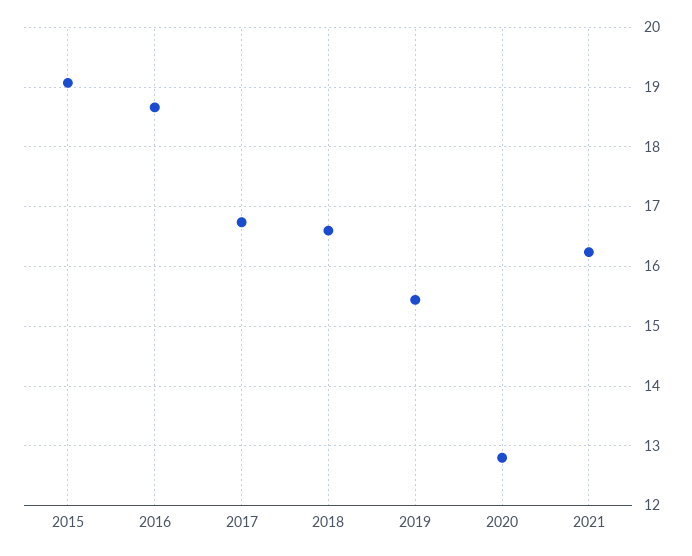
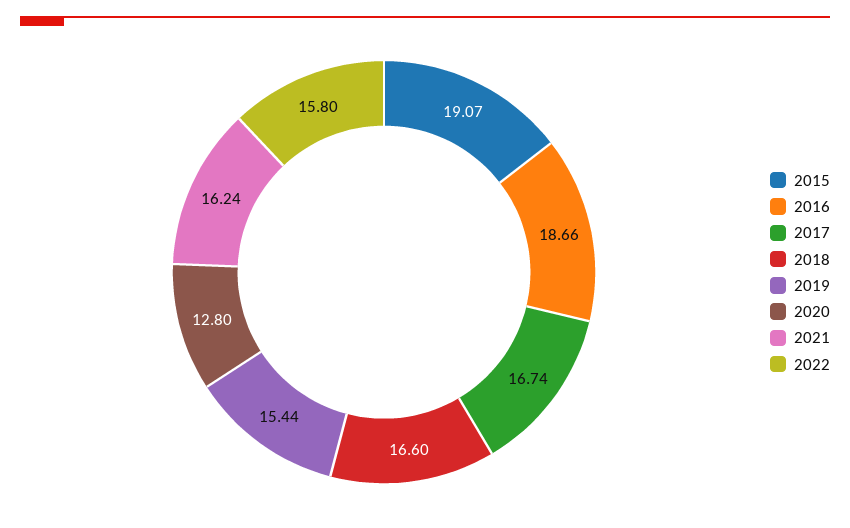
2022: none -> 15.8

